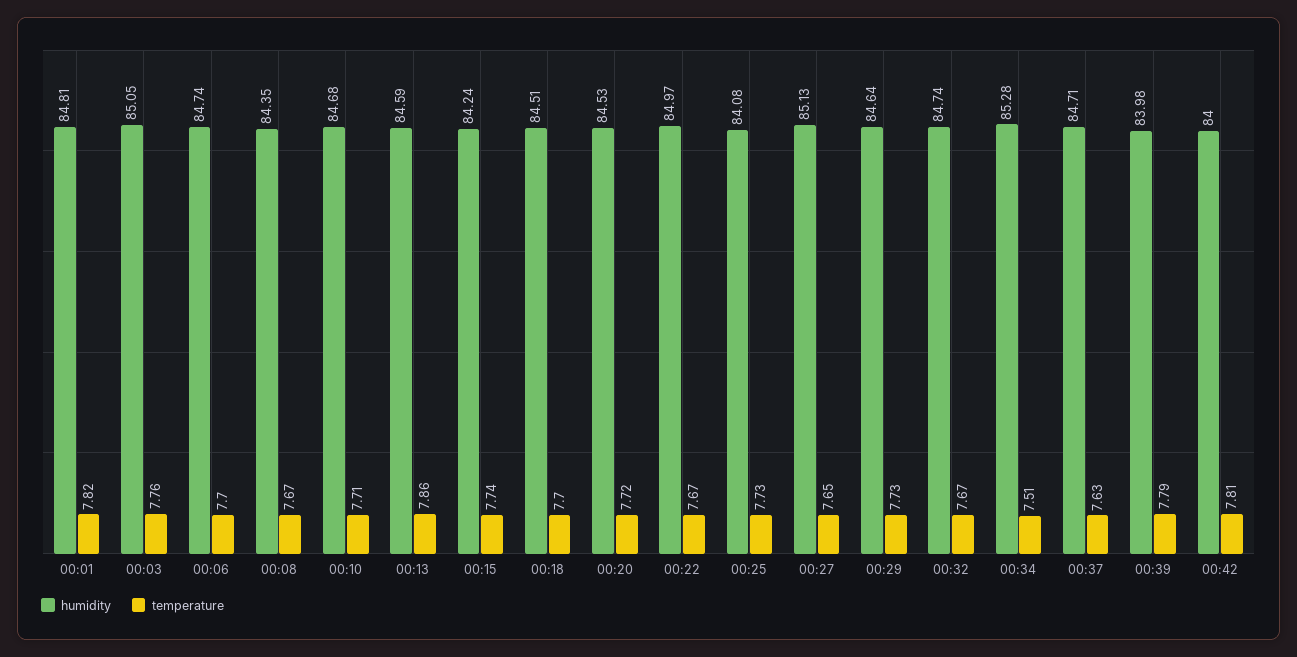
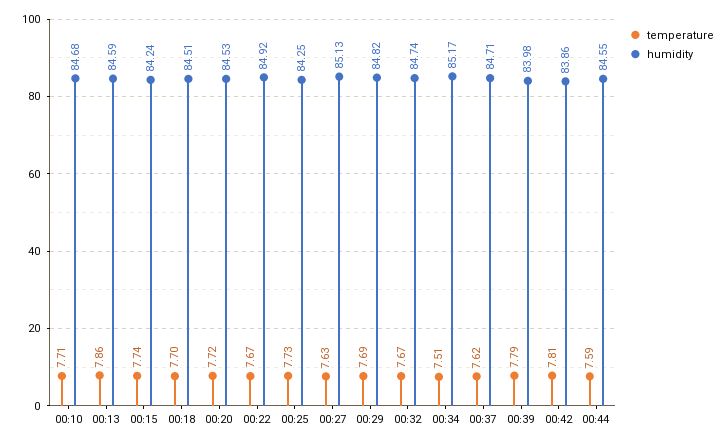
humidity, 00:01: 84.81 -> none
temperature, 00:01: 7.82 -> none
humidity, 00:03: 85.05 -> none
temperature, 00:03: 7.76 -> none
humidity, 00:06: 84.74 -> none
temperature, 00:06: 7.7 -> none
humidity, 00:08: 84.35 -> none
temperature, 00:08: 7.67 -> none
humidity, 00:22: 84.97 -> 84.92
humidity, 00:25: 84.08 -> 84.25
temperature, 00:27: 7.65 -> 7.63
humidity, 00:29: 84.64 -> 84.82
temperature, 00:29: 7.73 -> 7.69
humidity, 00:34: 85.28 -> 85.17
temperature, 00:37: 7.63 -> 7.62
humidity, 00:42: 84 -> 83.86
temperature, 00:44: none -> 7.59
humidity, 00:44: none -> 84.55

